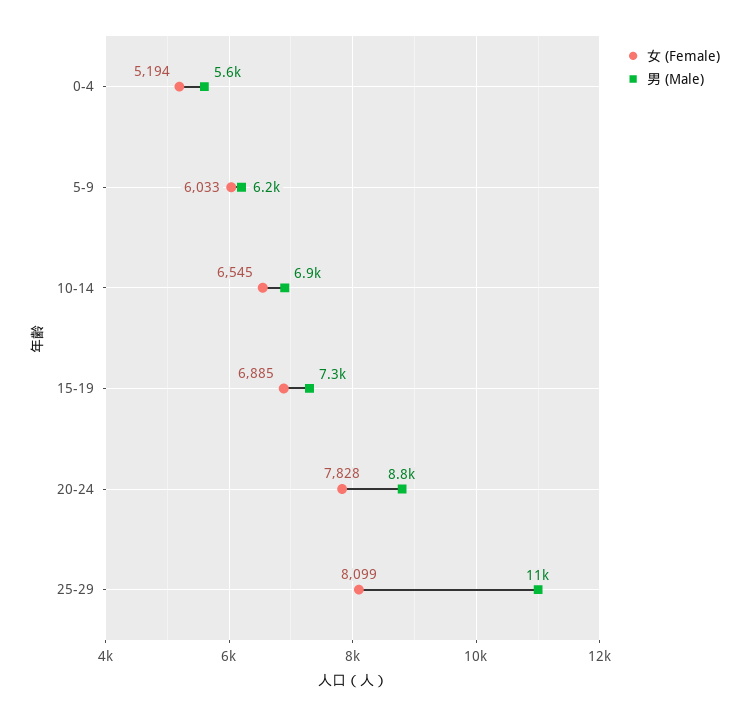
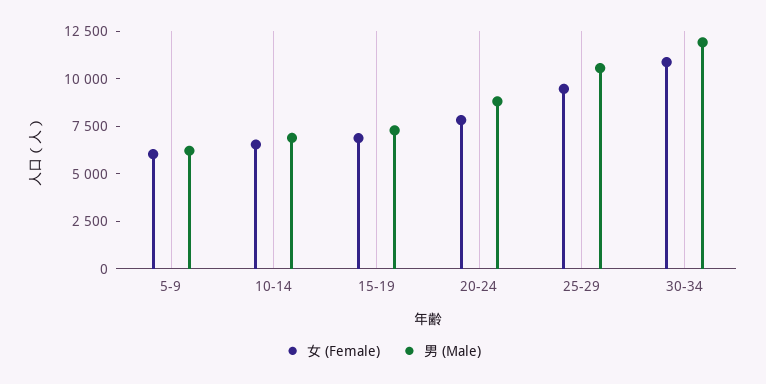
女 (Female), 0-4: 5194 -> none
男 (Male), 0-4: 5600 -> none
女 (Female), 25-29: 8099 -> 9500
女 (Female), 30-34: none -> 11000
男 (Male), 30-34: none -> 12000

